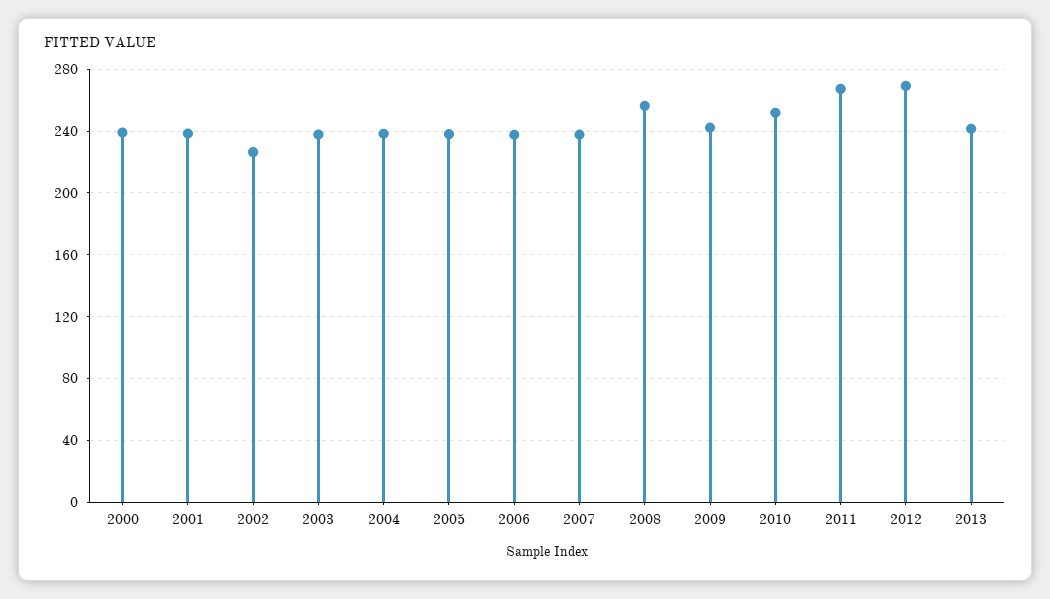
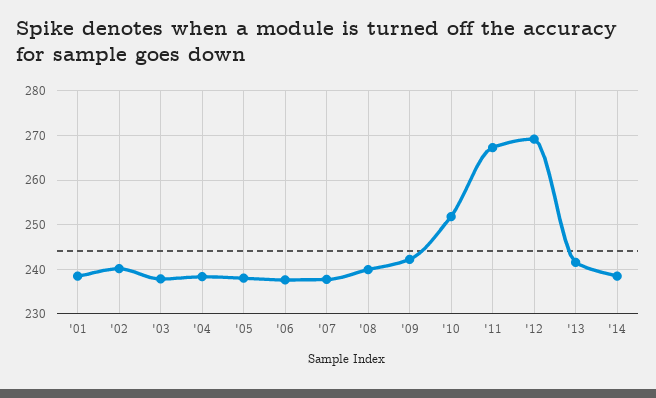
2000: 240 -> none
2002: 225 -> 240
2008: 255 -> 240
'14: none -> 238

